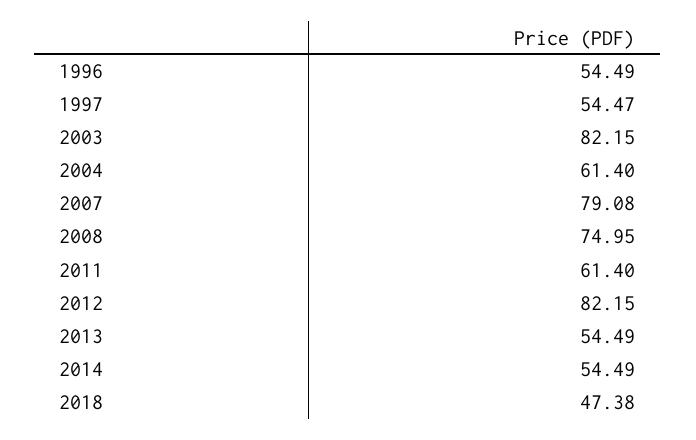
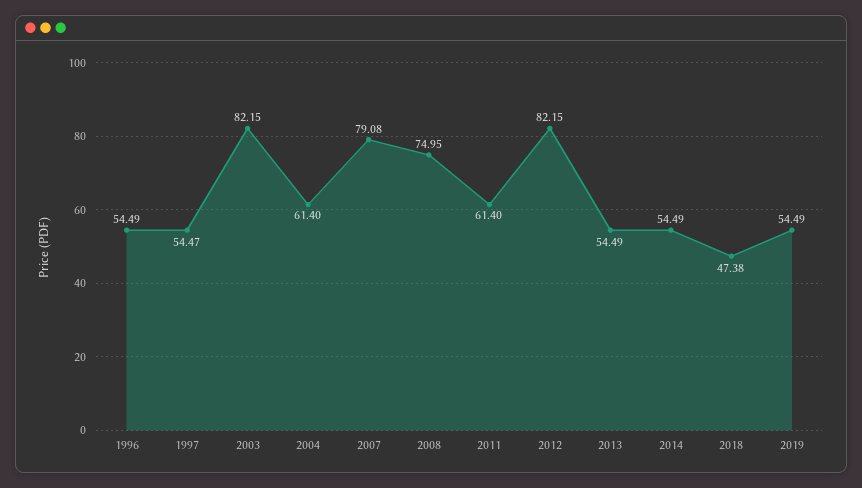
2019: none -> 54.49

